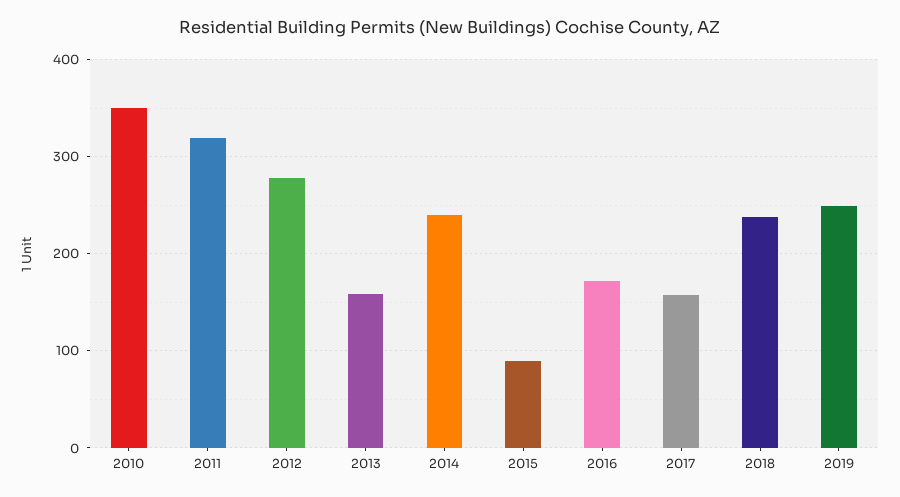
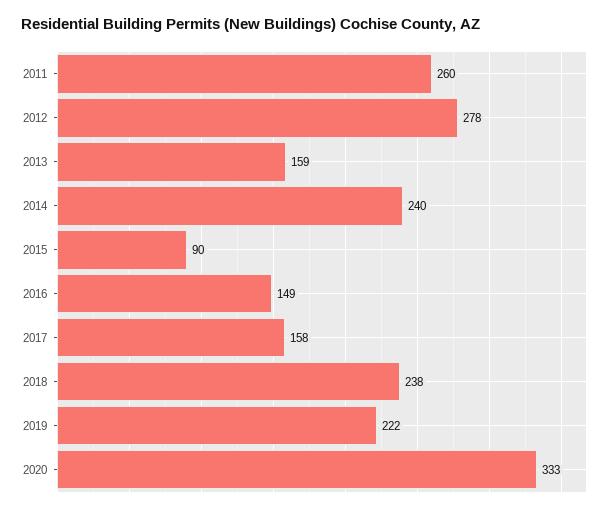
2010: 350 -> none
2011: 320 -> 260
2016: 170 -> 149
2019: 250 -> 222
2020: none -> 333

